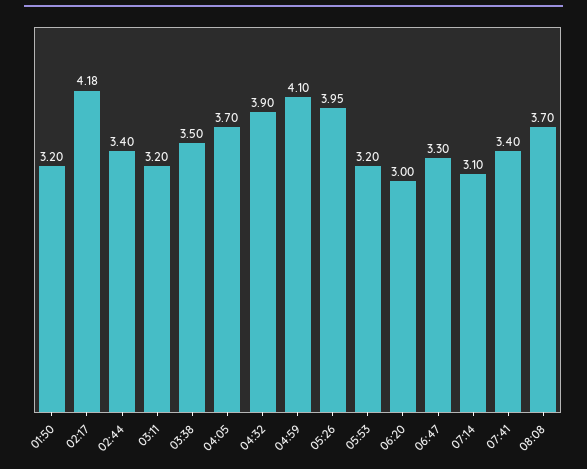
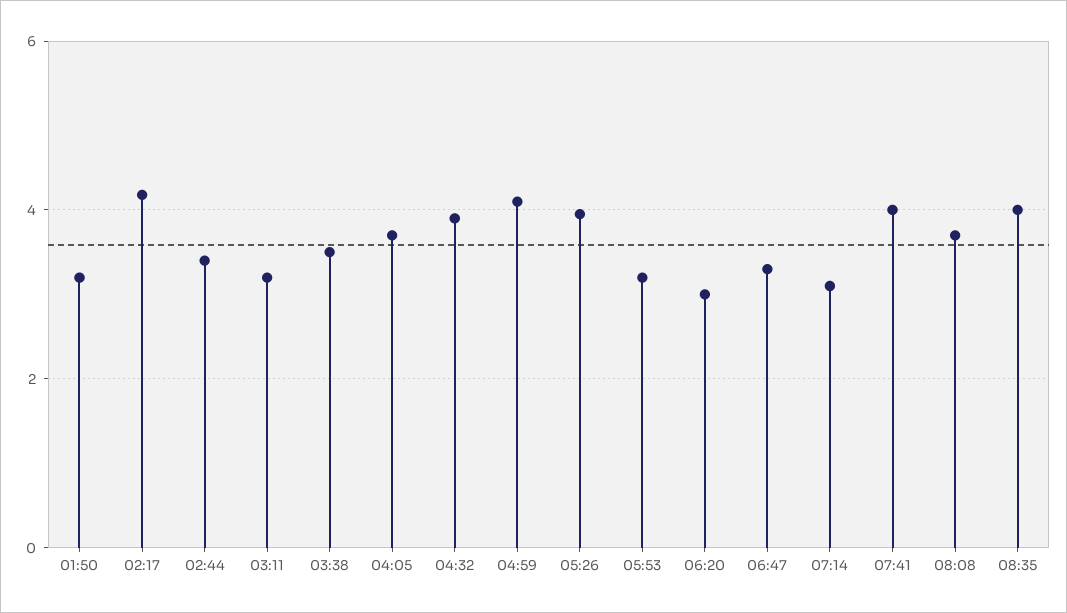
07:41: 3.4 -> 4
08:35: none -> 4

